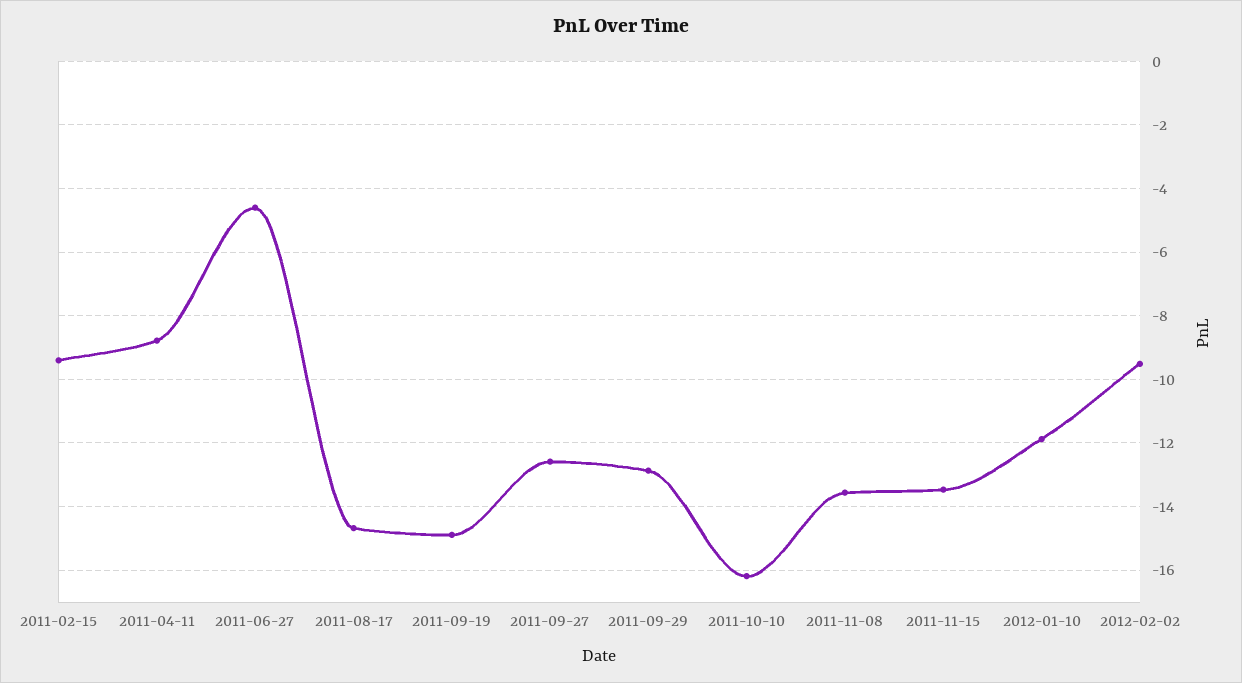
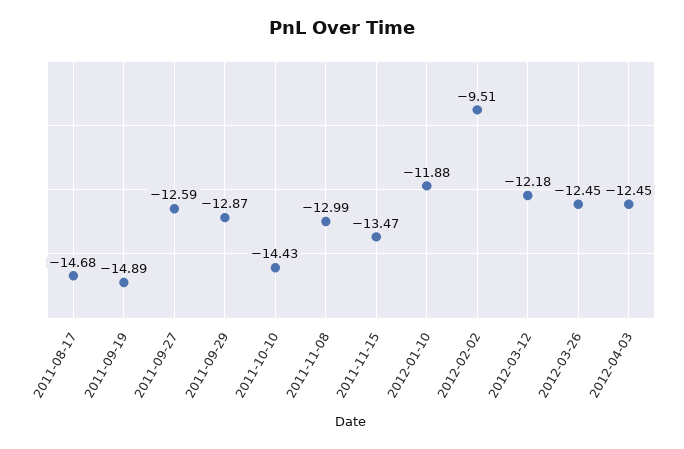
2011-02-15: -9.4 -> none
2011-04-11: -8.8 -> none
2011-06-27: -4.6 -> none
2011-10-10: -16.2 -> -14.43
2011-11-08: -13.6 -> -12.99
2012-03-12: none -> -12.18
2012-03-26: none -> -12.45
2012-04-03: none -> -12.45

